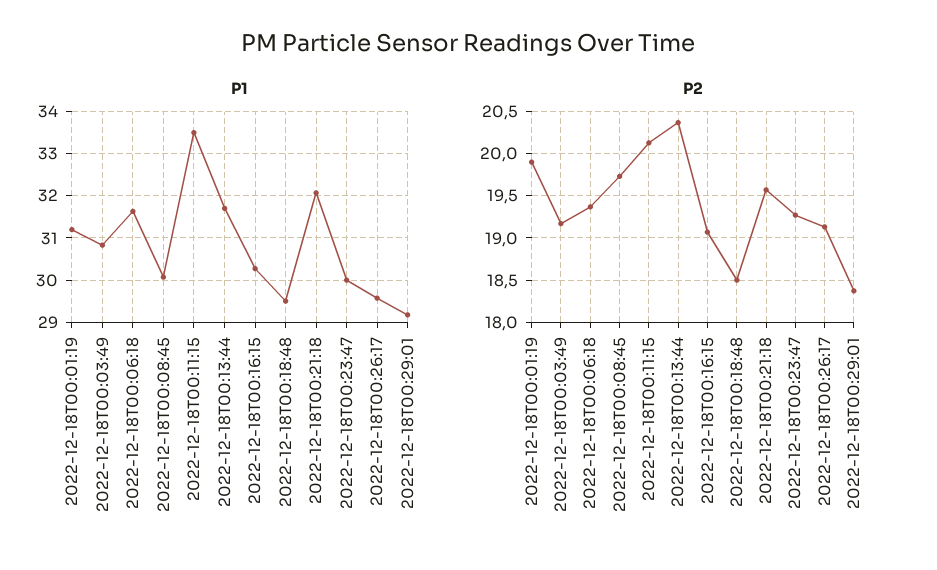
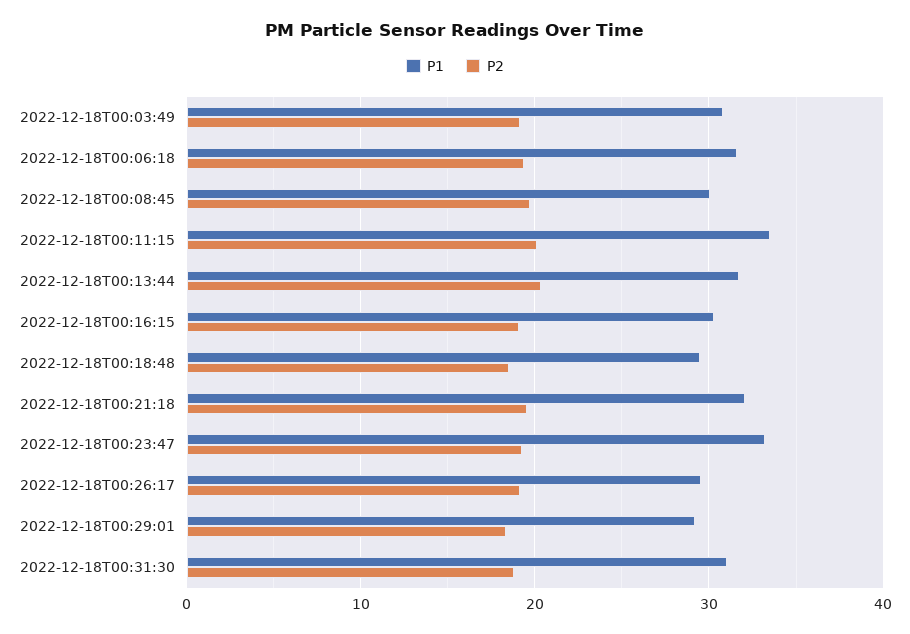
P1, 2022-12-18T00:01:19: 31.2 -> none
P1, 2022-12-18T00:23:47: 30 -> 33
P2, 2022-12-18T00:01:19: 19.9 -> none
P1, 2022-12-18T00:31:30: none -> 31
P2, 2022-12-18T00:31:30: none -> 19

